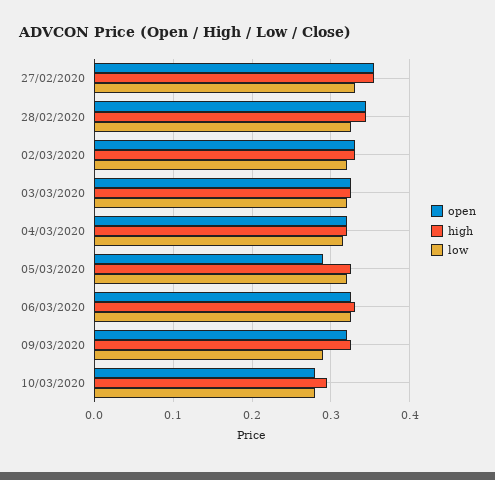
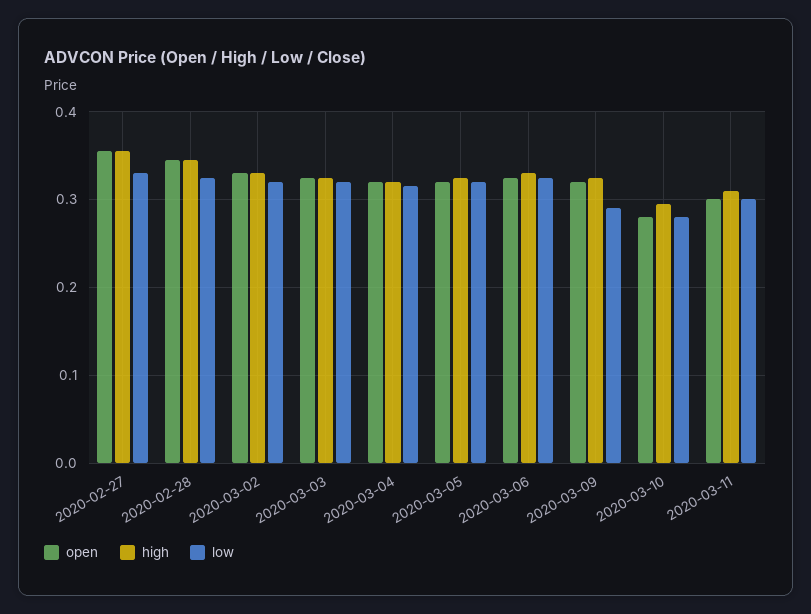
open, 05/03/2020: 0.29 -> 0.32
open, 2020-03-11: none -> 0.3
high, 2020-03-11: none -> 0.31
low, 2020-03-11: none -> 0.3

